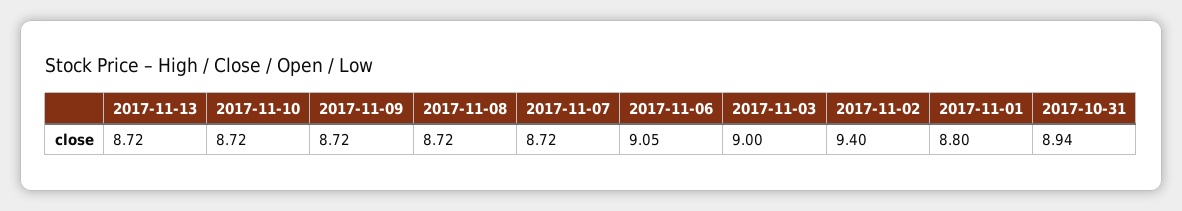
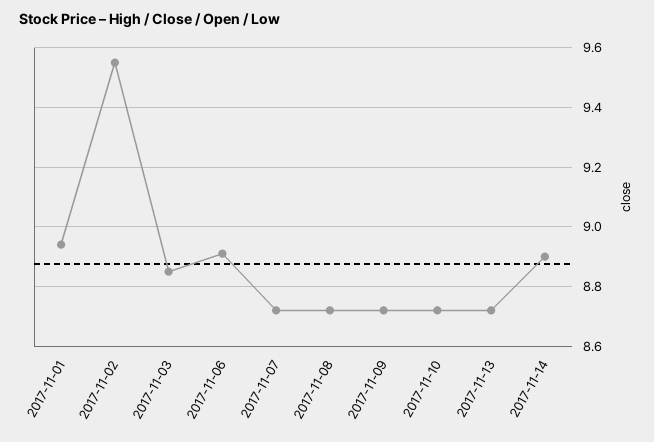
2017-11-06: 9.05 -> 8.9
2017-11-03: 9 -> 8.85
2017-11-02: 9.4 -> 9.55
2017-11-01: 8.8 -> 8.95
2017-10-31: 8.94 -> none
2017-11-14: none -> 8.9

